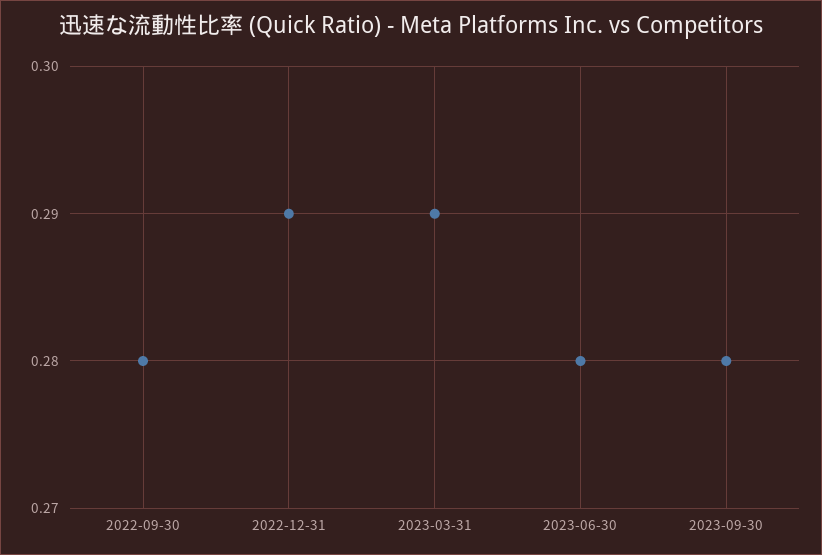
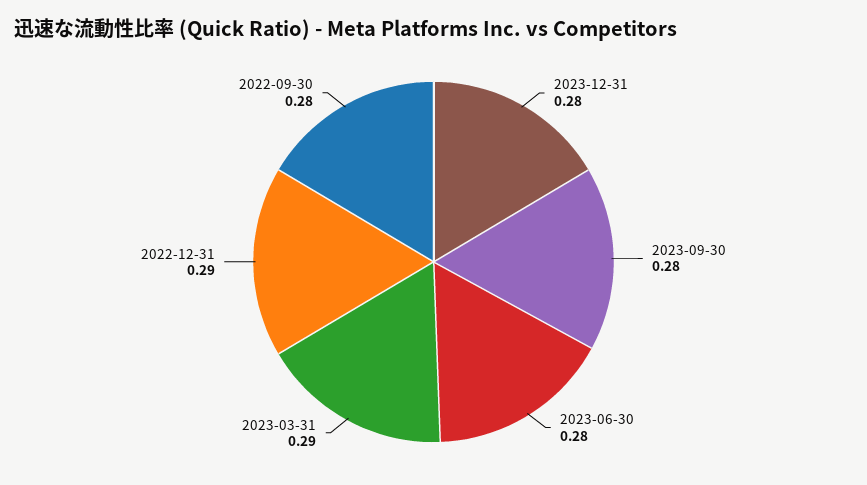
2023-12-31: none -> 0.28

